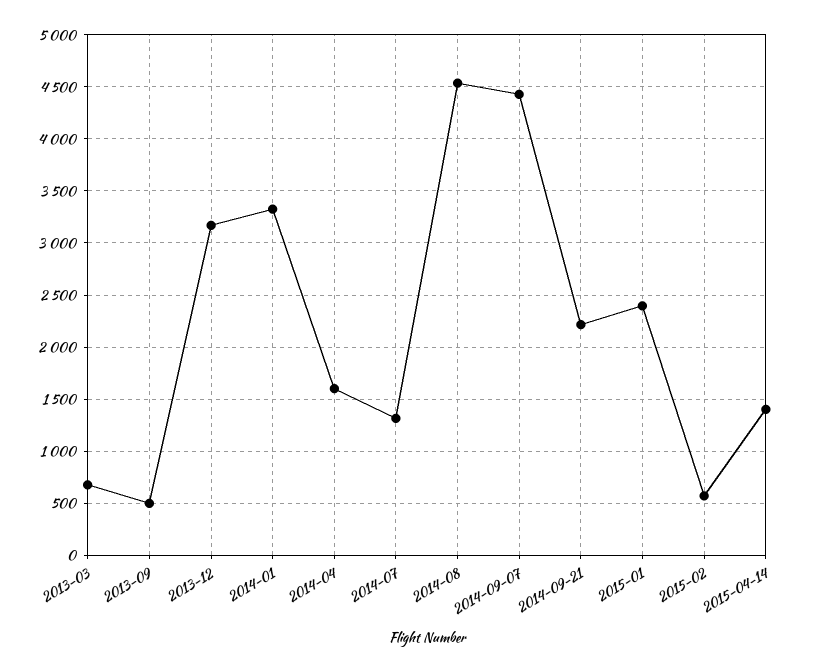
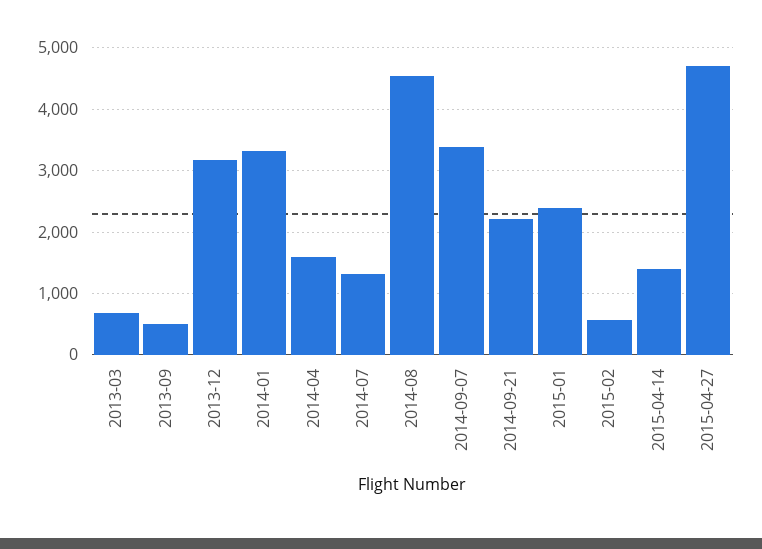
2014-09-07: 4400 -> 3400
2015-04-27: none -> 4700

